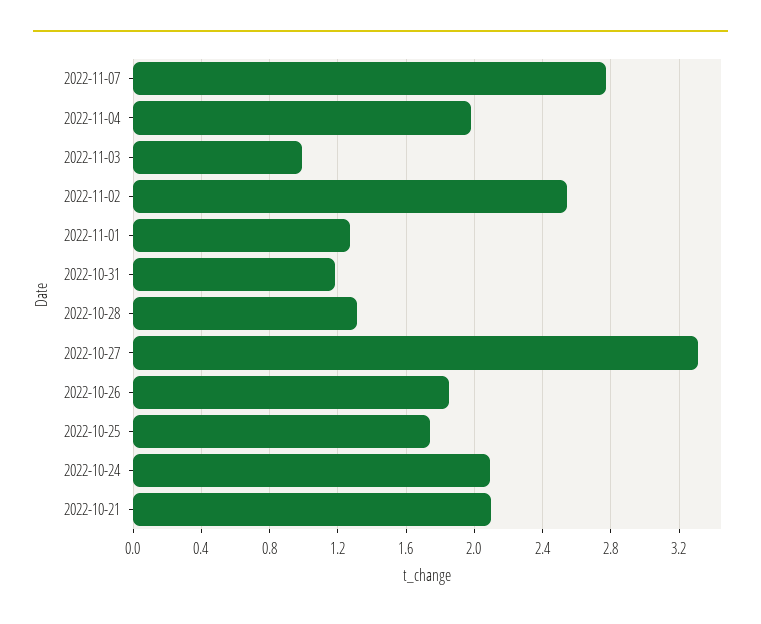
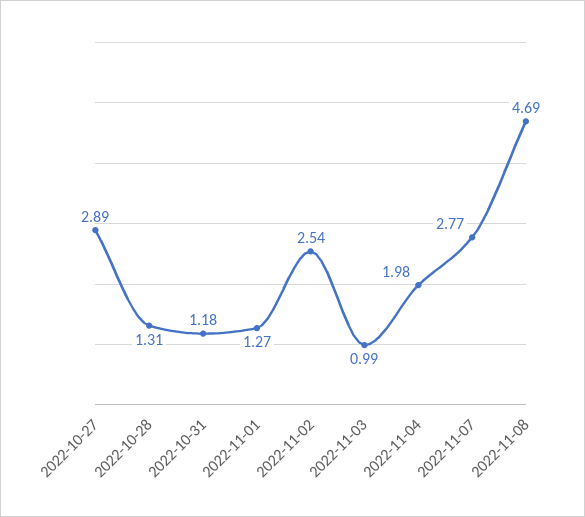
2022-10-27: 3.3 -> 2.89
2022-10-26: 1.85 -> none
2022-10-25: 1.75 -> none
2022-10-24: 2.1 -> none
2022-10-21: 2.1 -> none
2022-11-08: none -> 4.69

